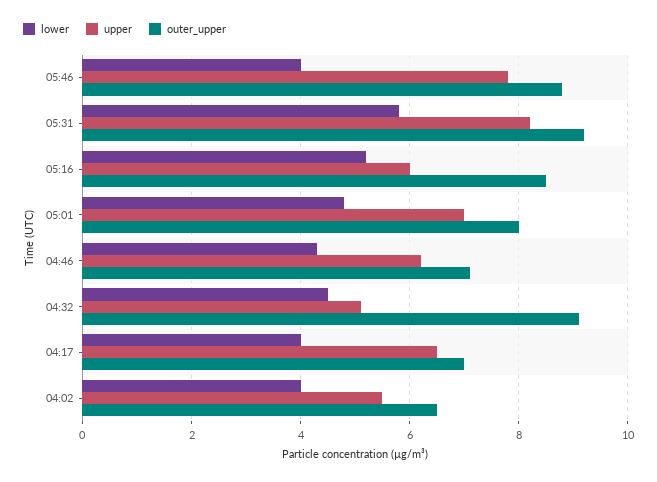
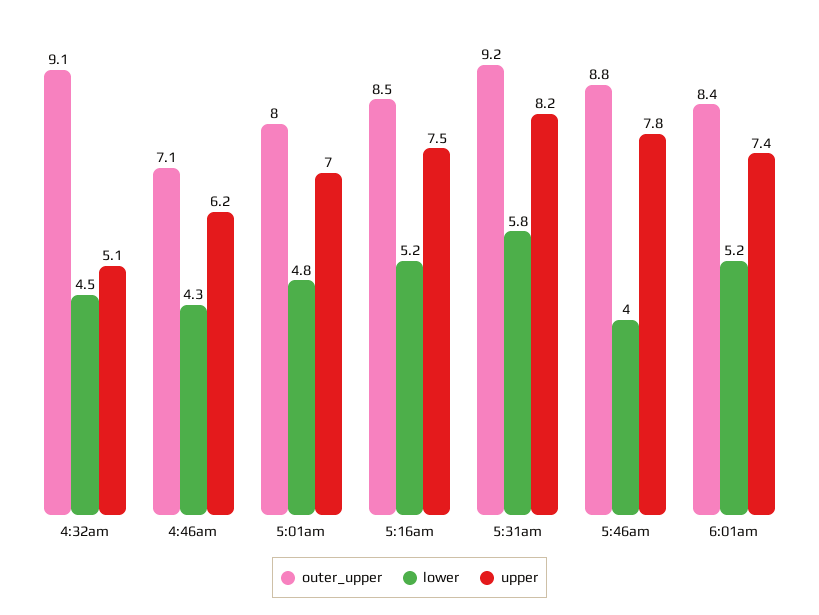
upper, 05:16: 6 -> 7.5
lower, 04:17: 4 -> none
upper, 04:17: 6.5 -> none
outer_upper, 04:17: 7 -> none
lower, 04:02: 4 -> none
upper, 04:02: 5.5 -> none
outer_upper, 04:02: 6.5 -> none
outer_upper, 6:01am: none -> 8.4
lower, 6:01am: none -> 5.2
upper, 6:01am: none -> 7.4

